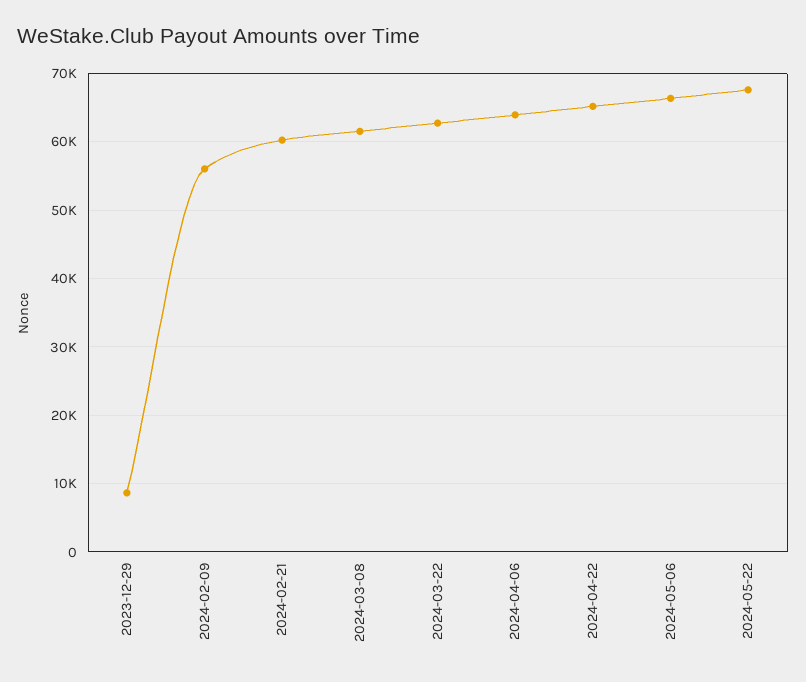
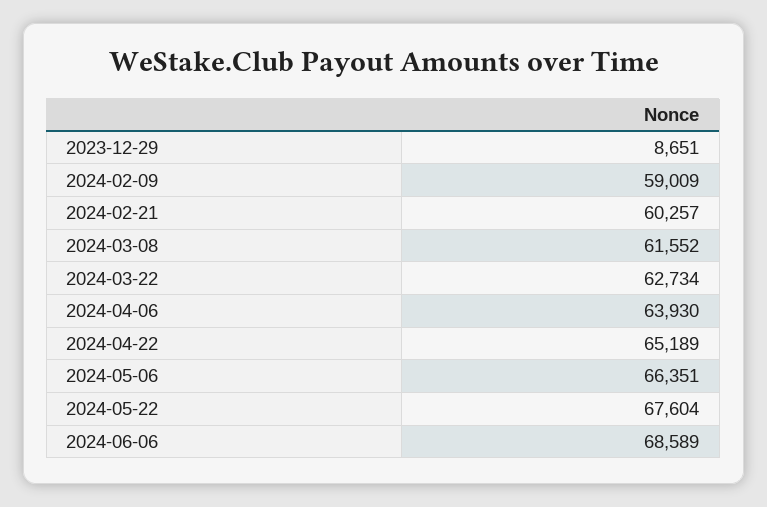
2024-02-09: 56000 -> 59009
2024-06-06: none -> 68589

